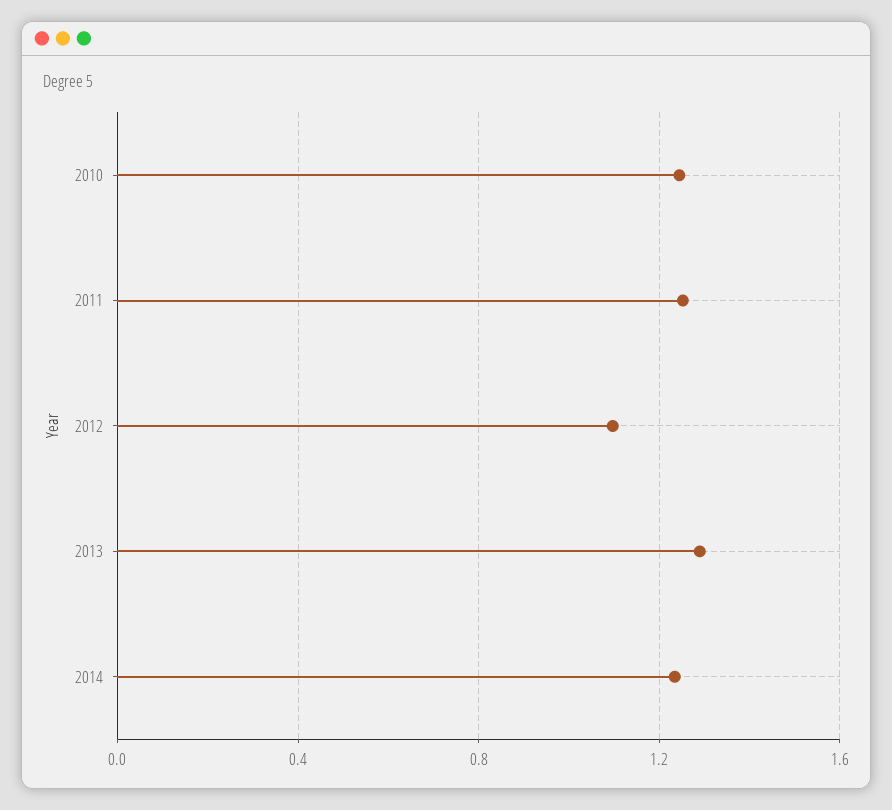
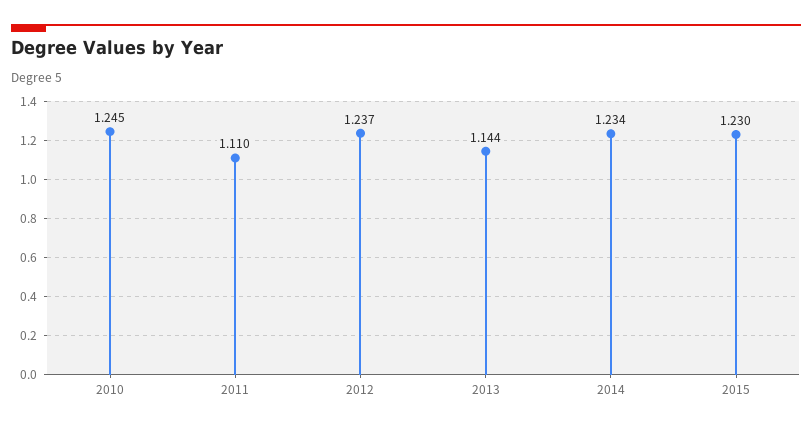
2011: 1.25 -> 1.11
2012: 1.1 -> 1.237
2013: 1.3 -> 1.144
2015: none -> 1.23

